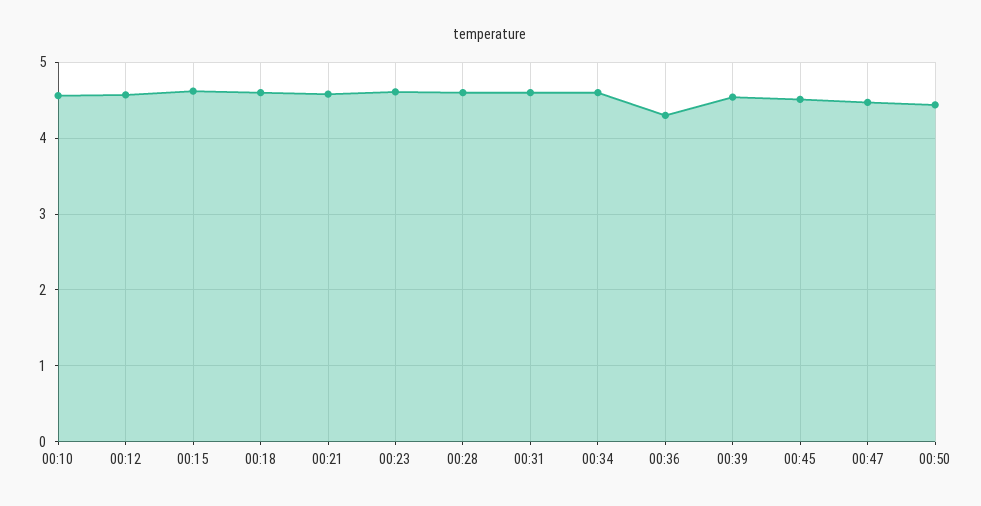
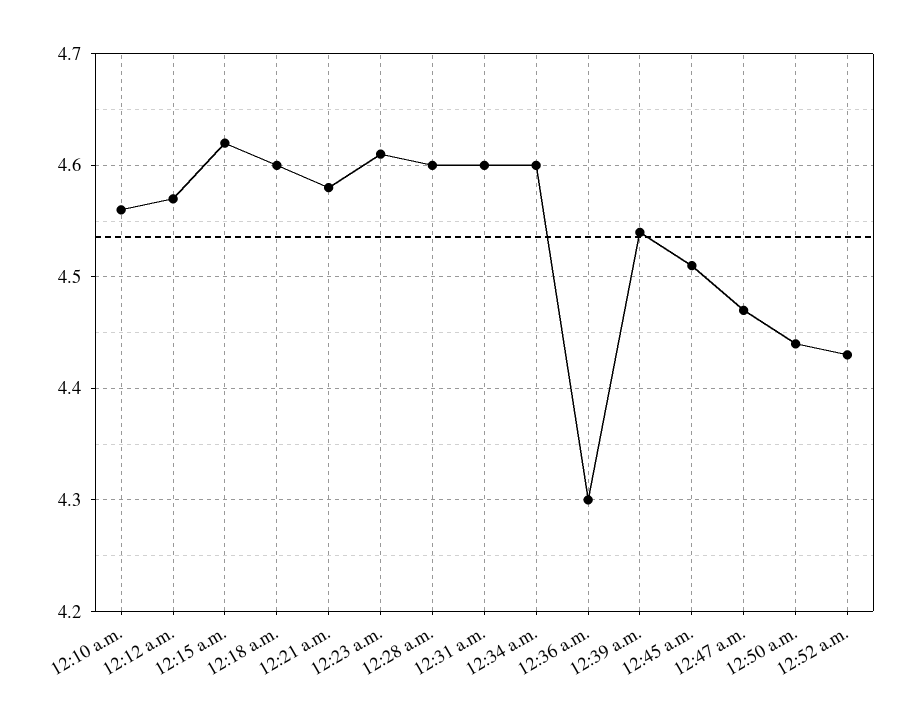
12:52 a.m.: none -> 4.43

